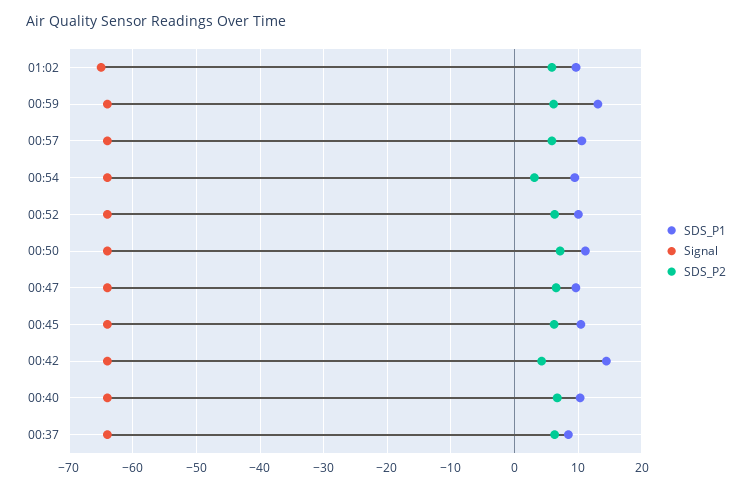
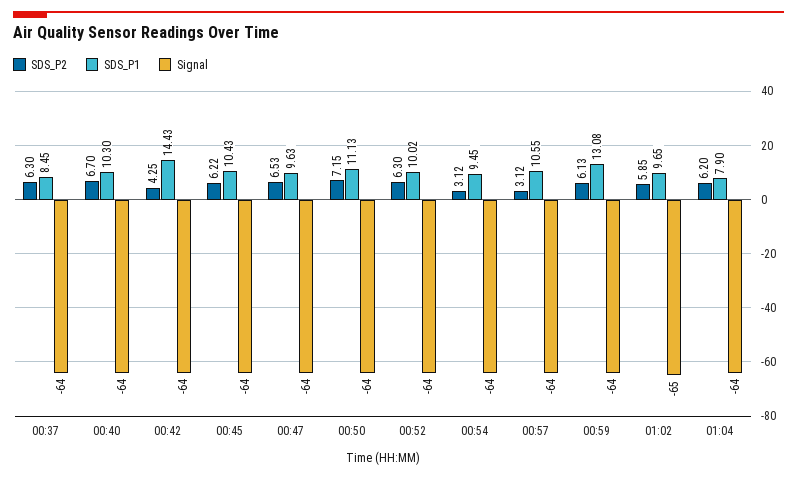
SDS_P2, 00:57: 6 -> 3.12
SDS_P2, 01:04: none -> 6.2
SDS_P1, 01:04: none -> 7.9
Signal, 01:04: none -> -64

